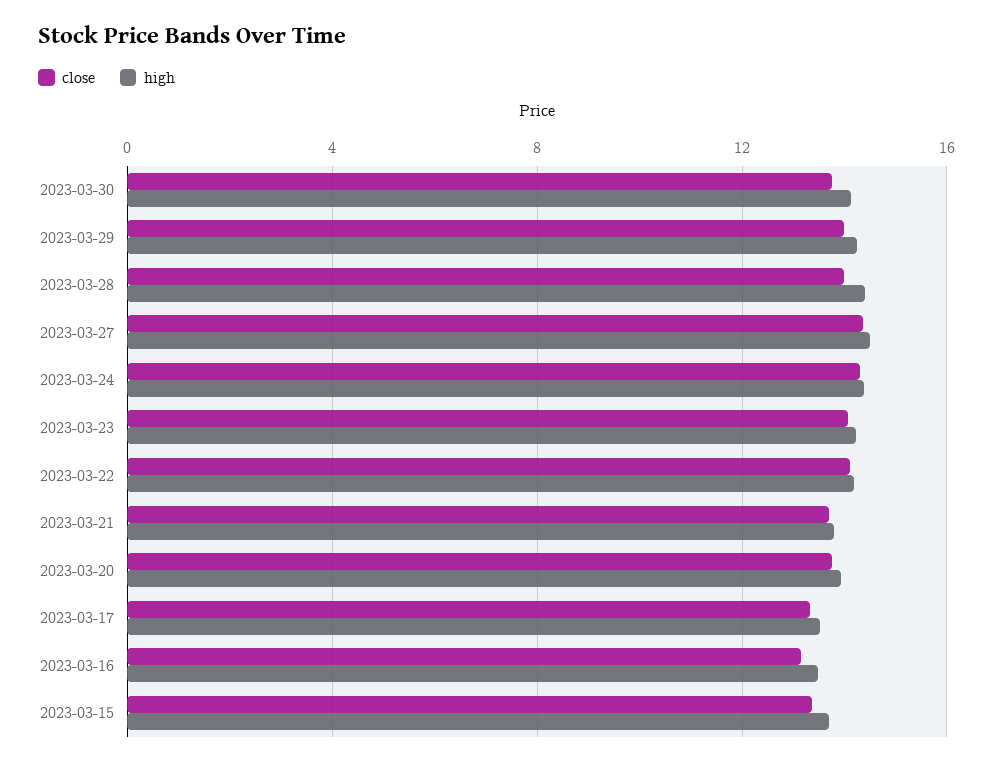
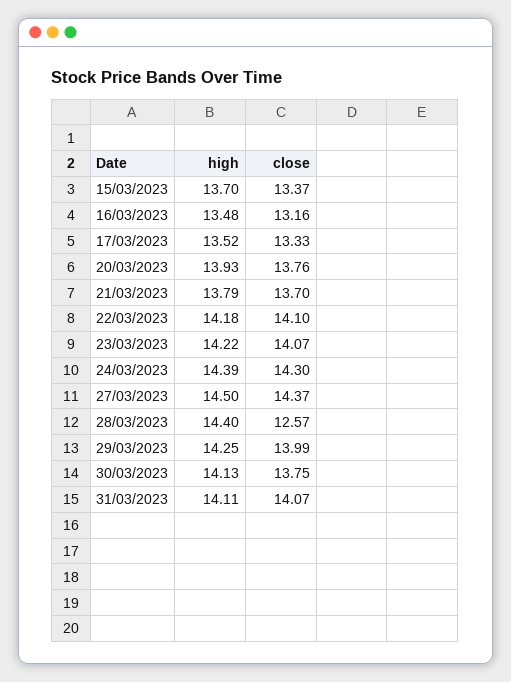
close, 2023-03-28: 14 -> 12.57
high, 31/03/2023: none -> 14.11
close, 31/03/2023: none -> 14.07

